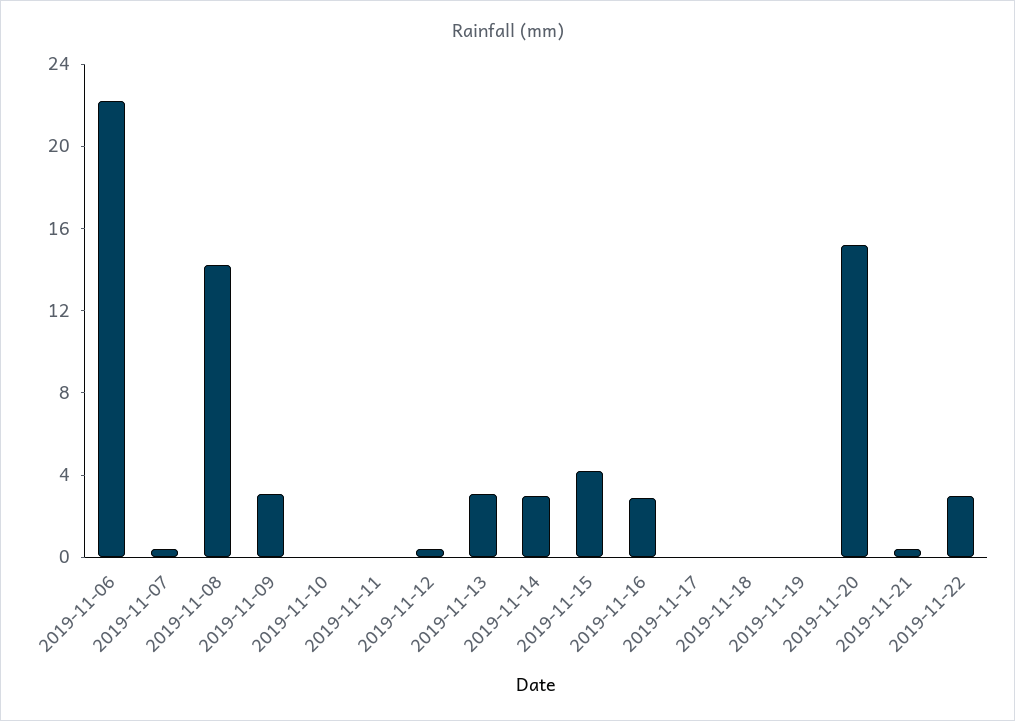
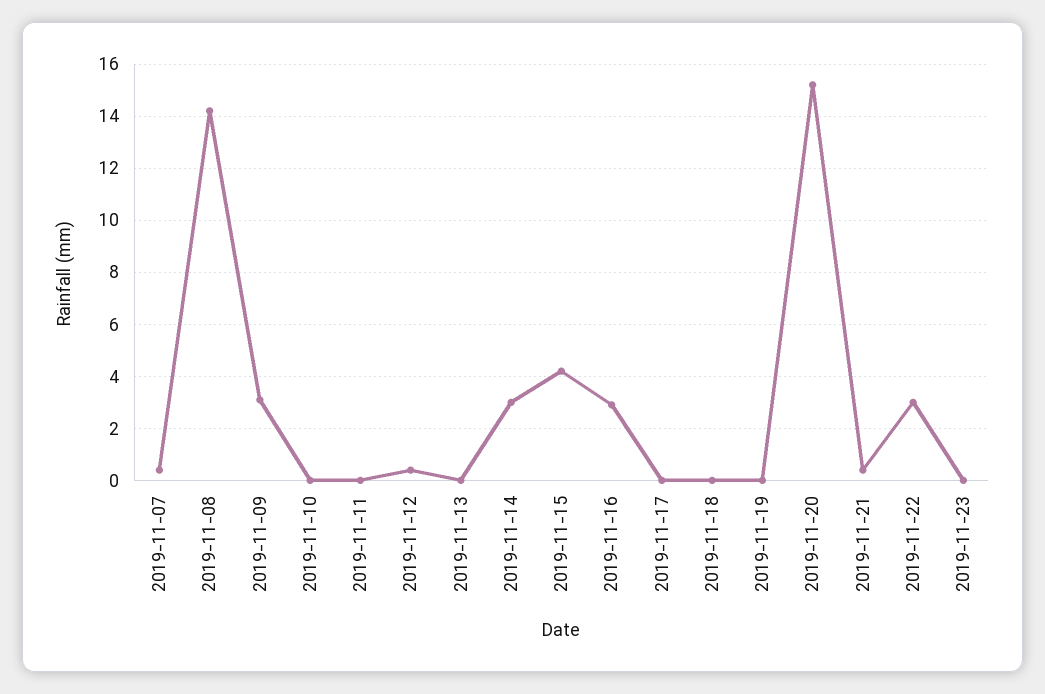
2019-11-06: 22 -> none
2019-11-13: 3 -> 0
2019-11-23: none -> 0

